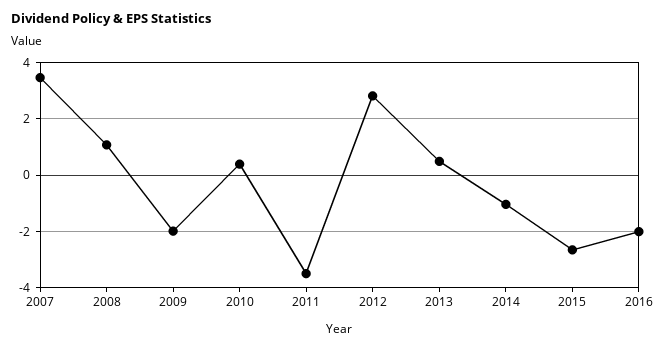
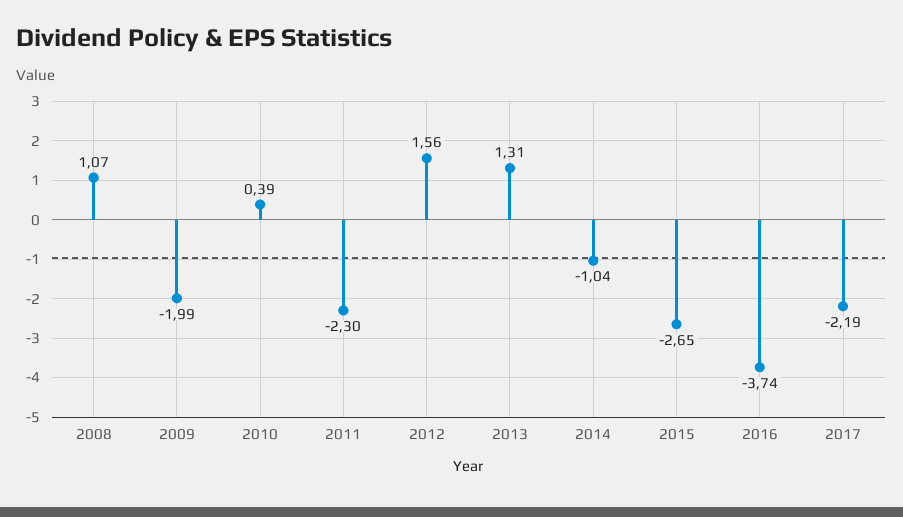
2007: 3.5 -> none
2011: -3.5 -> -2.3
2012: 2.75 -> 1.56
2013: 0.5 -> 1.31
2016: -2 -> -3.74
2017: none -> -2.19

